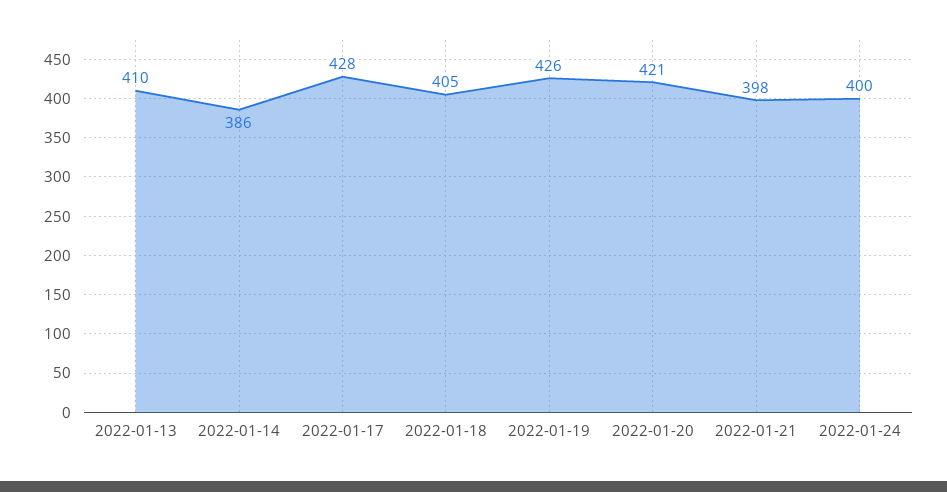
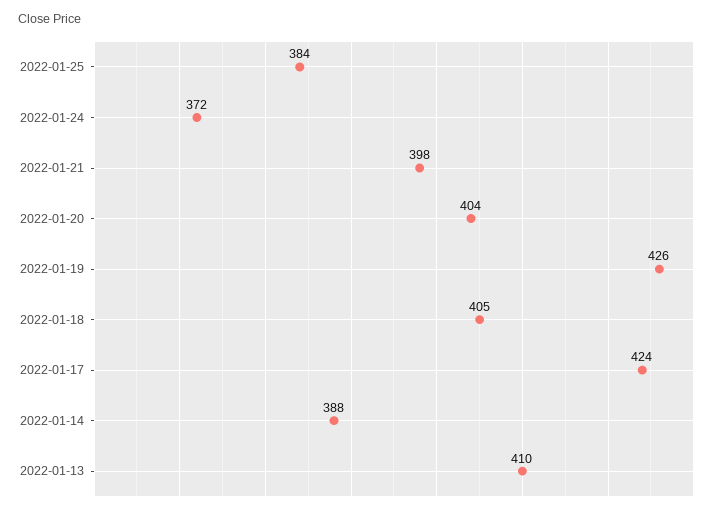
2022-01-14: 386 -> 388
2022-01-17: 428 -> 424
2022-01-20: 421 -> 404
2022-01-24: 400 -> 372
2022-01-25: none -> 384

